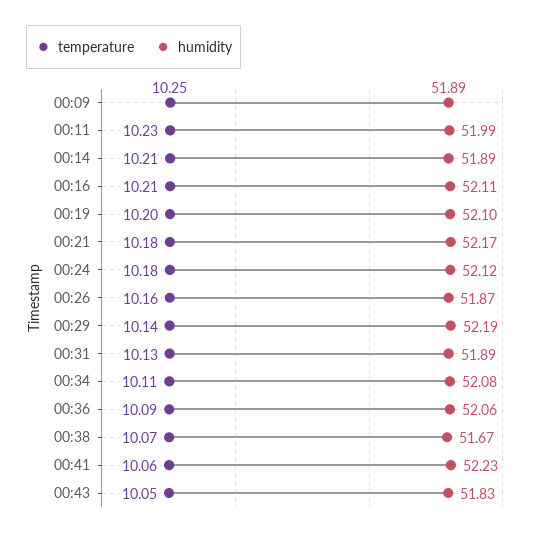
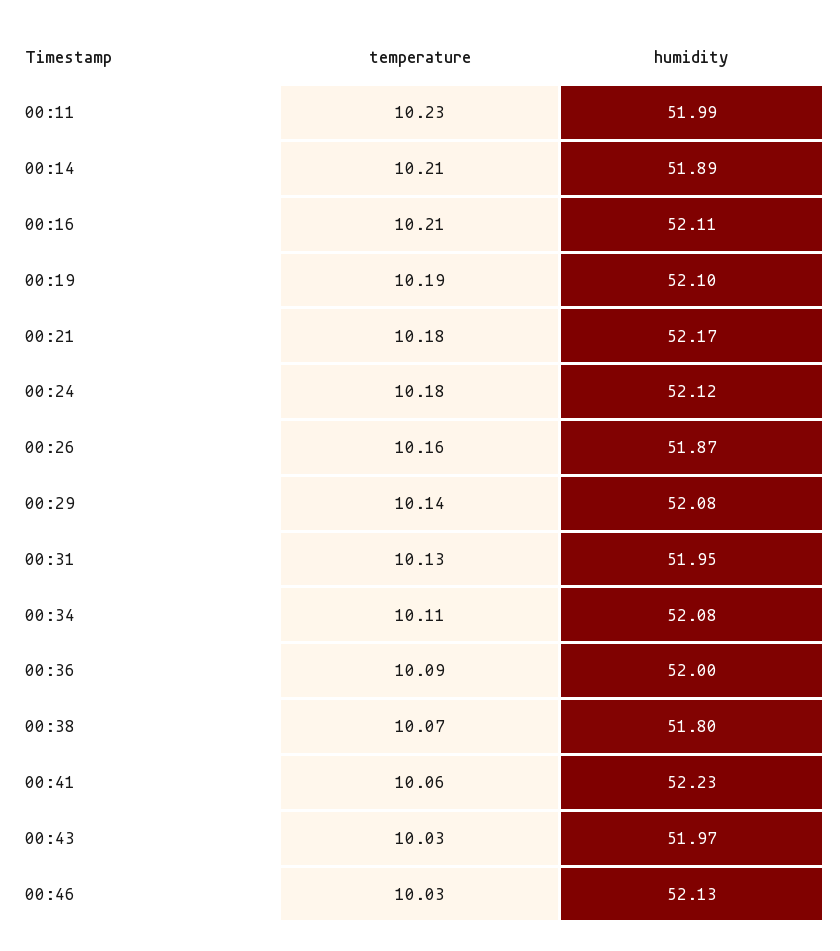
temperature, 00:09: 10.25 -> none
humidity, 00:09: 51.89 -> none
temperature, 00:19: 10.2 -> 10.19
humidity, 00:29: 52.19 -> 52.08
humidity, 00:31: 51.89 -> 51.95
humidity, 00:36: 52.06 -> 52
humidity, 00:38: 51.67 -> 51.8
temperature, 00:43: 10.05 -> 10.03
humidity, 00:43: 51.83 -> 51.97
temperature, 00:46: none -> 10.03
humidity, 00:46: none -> 52.13

